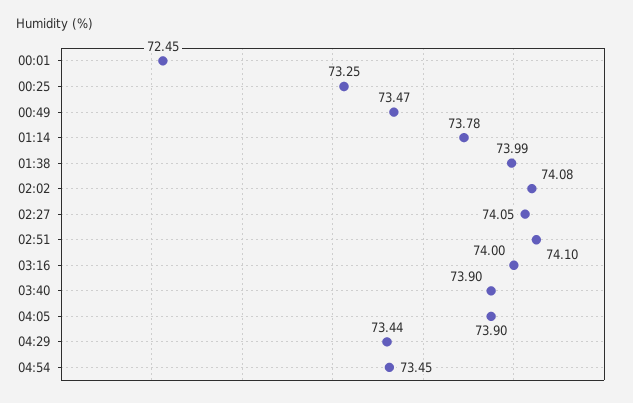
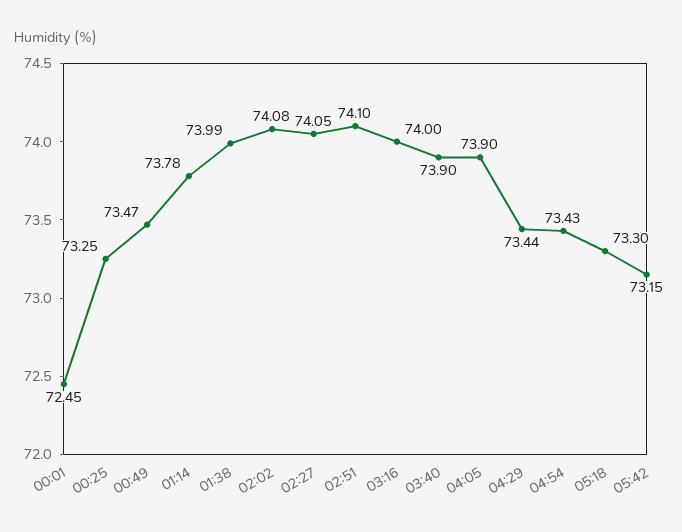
04:54: 73.45 -> 73.43
05:18: none -> 73.3
05:42: none -> 73.15

